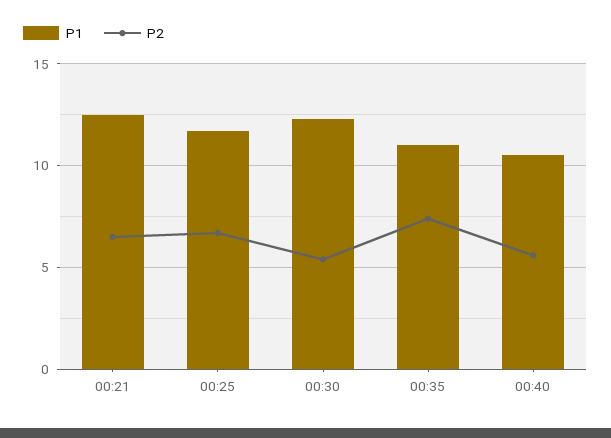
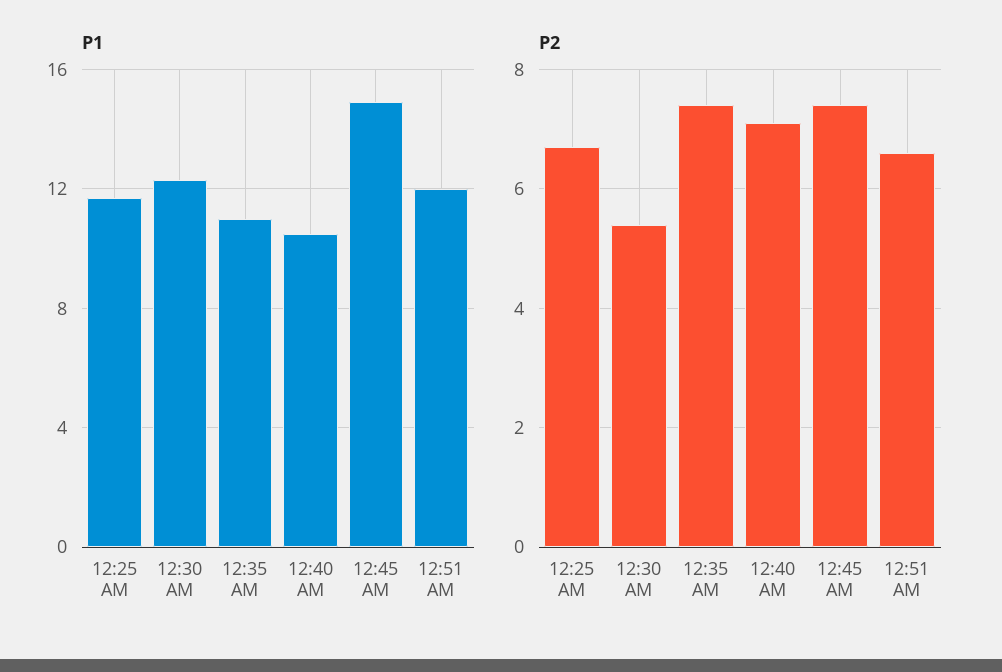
P1, 00:21: 12.5 -> none
P2, 00:21: 6.5 -> none
P2, 00:40: 5.5 -> 7
P1, 12:45 AM: none -> 15
P1, 12:51 AM: none -> 12
P2, 12:45 AM: none -> 7.5
P2, 12:51 AM: none -> 6.5

